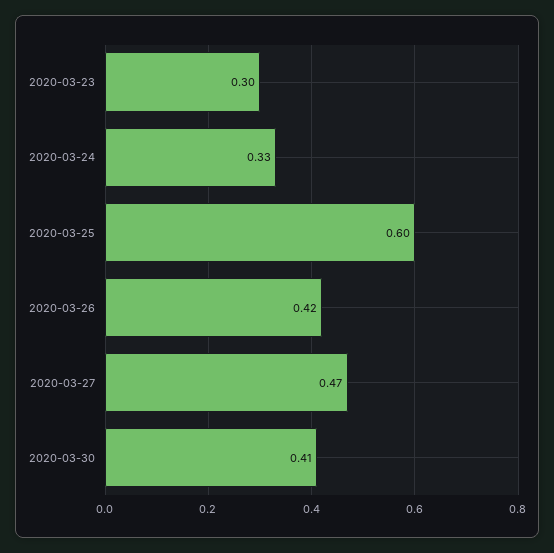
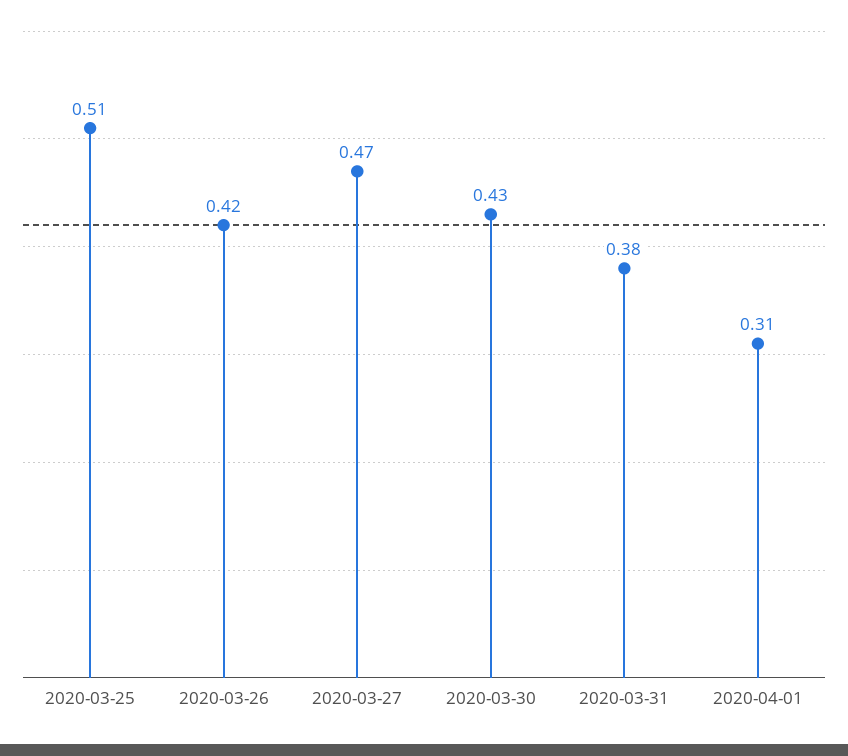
2020-03-23: 0.3 -> none
2020-03-24: 0.33 -> none
2020-03-25: 0.6 -> 0.51
2020-03-30: 0.41 -> 0.43
2020-03-31: none -> 0.38
2020-04-01: none -> 0.31

